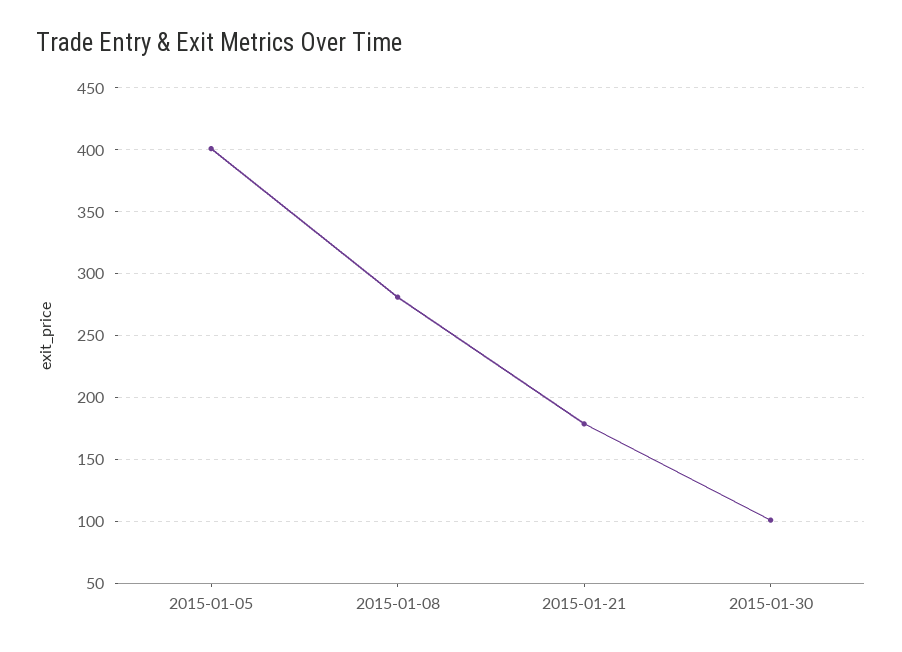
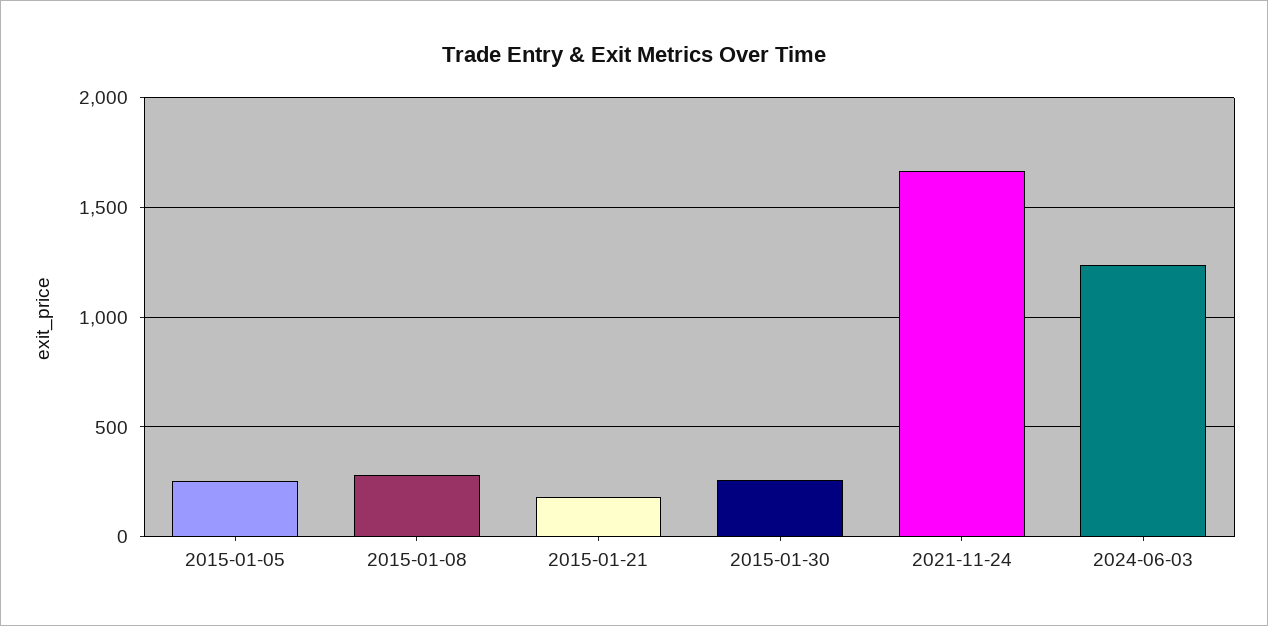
2015-01-05: 400 -> 250
2015-01-30: 100 -> 250
2021-11-24: none -> 1650
2024-06-03: none -> 1250

